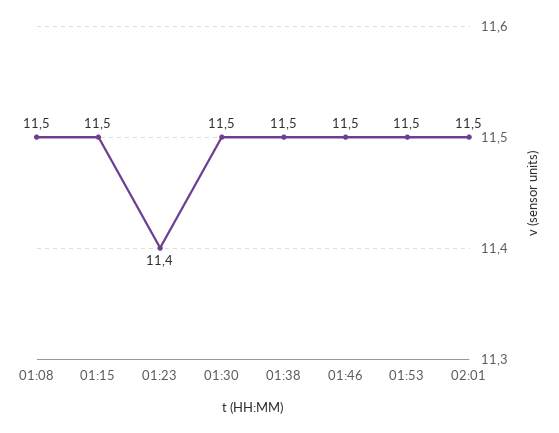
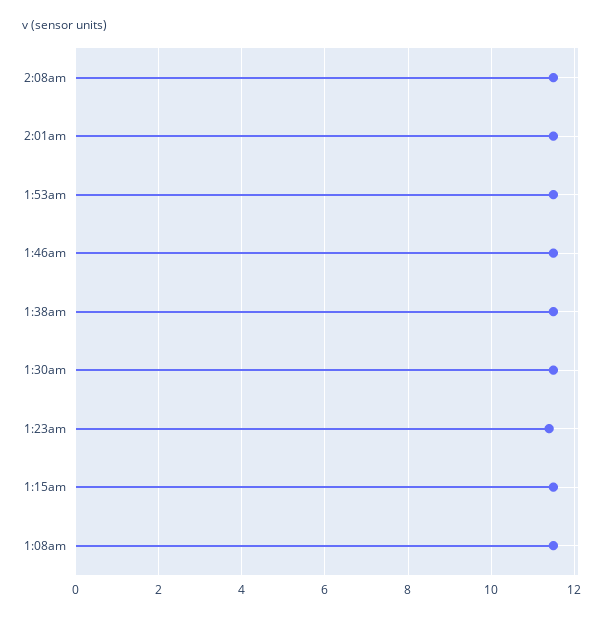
2:08am: none -> 11.5

